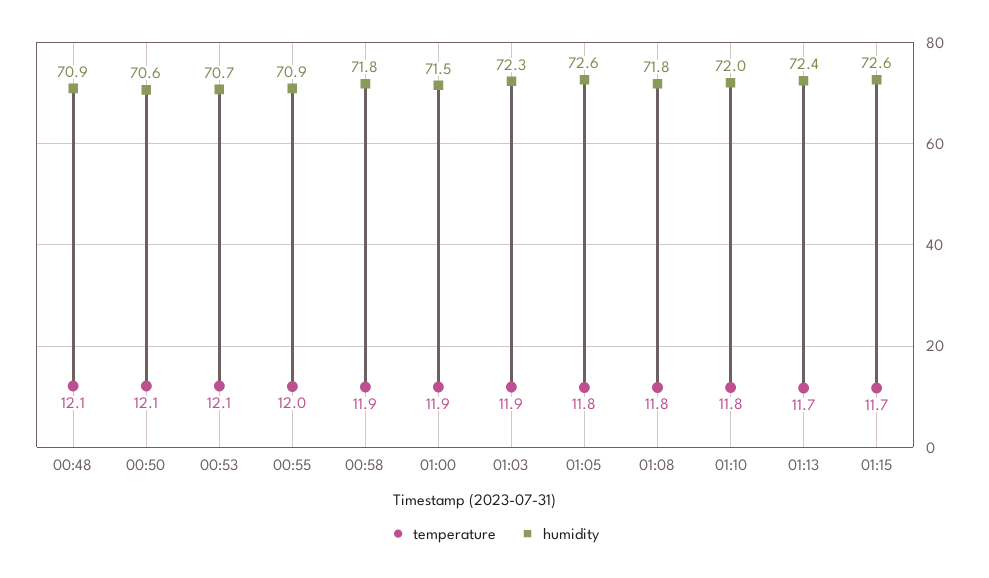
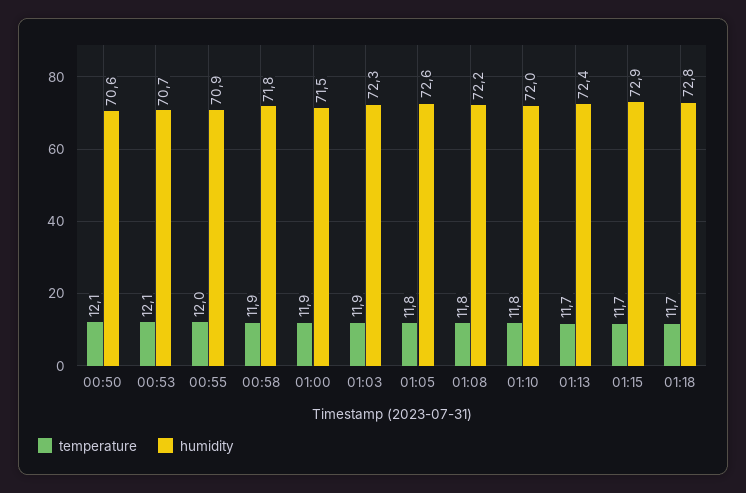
temperature, 00:48: 12.1 -> none
humidity, 00:48: 70.9 -> none
humidity, 01:08: 71.8 -> 72.2
humidity, 01:15: 72.6 -> 72.9
temperature, 01:18: none -> 11.7
humidity, 01:18: none -> 72.8

